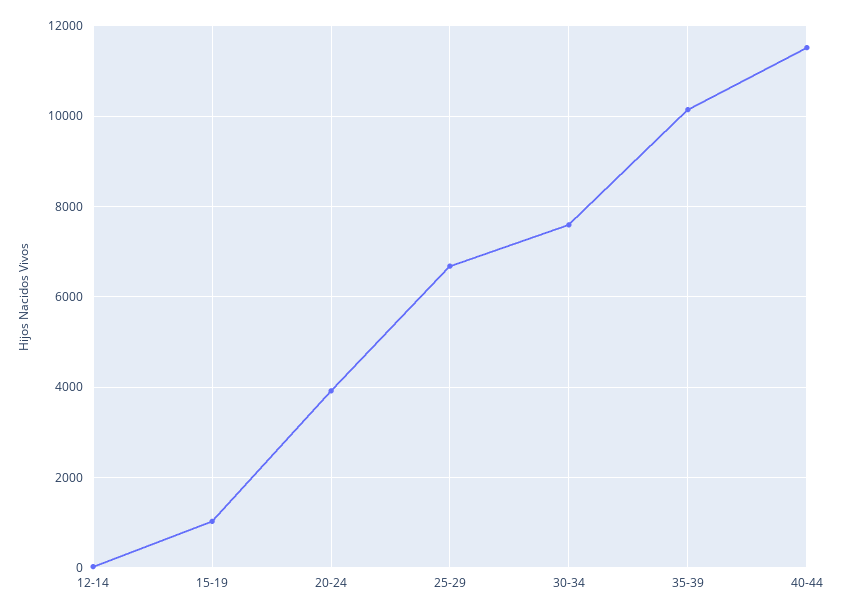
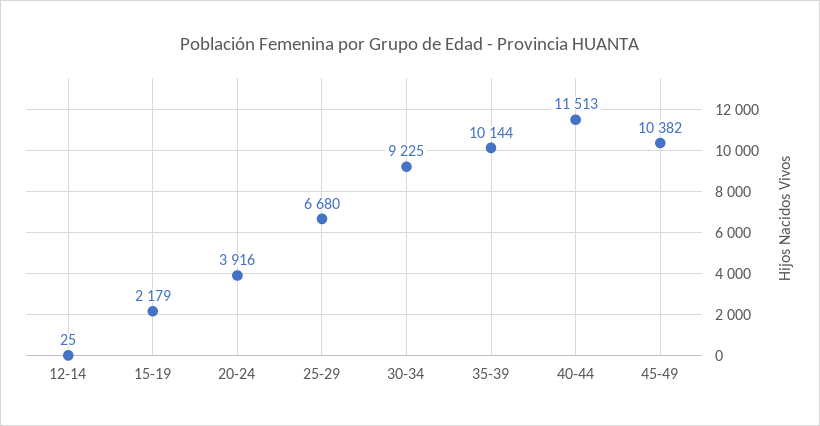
15-19: 1000 -> 2179
30-34: 7600 -> 9225
45-49: none -> 10382

